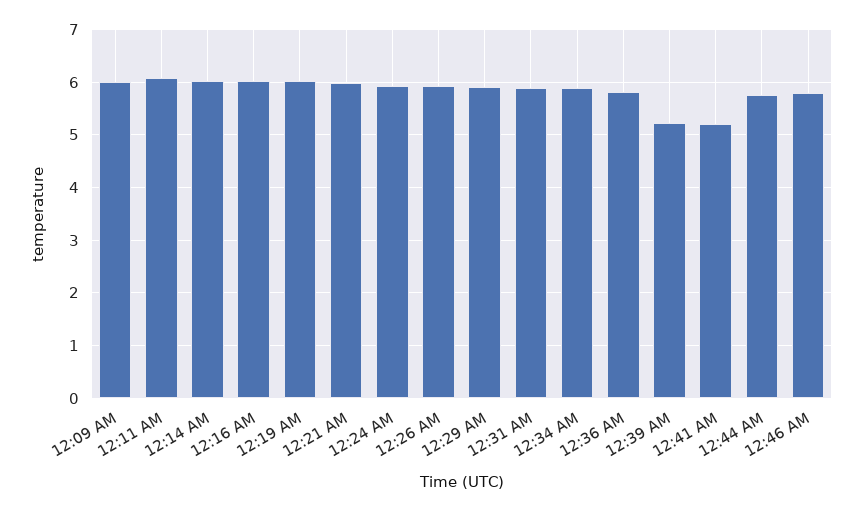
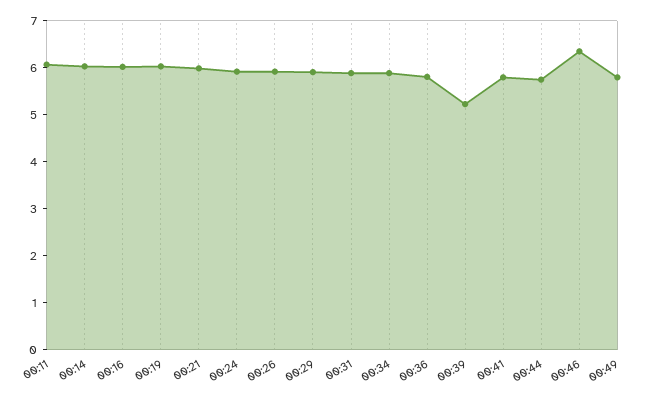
12:09 AM: 6 -> none
12:41 AM: 5.2 -> 5.8
12:46 AM: 5.8 -> 6.4
00:49: none -> 5.8

